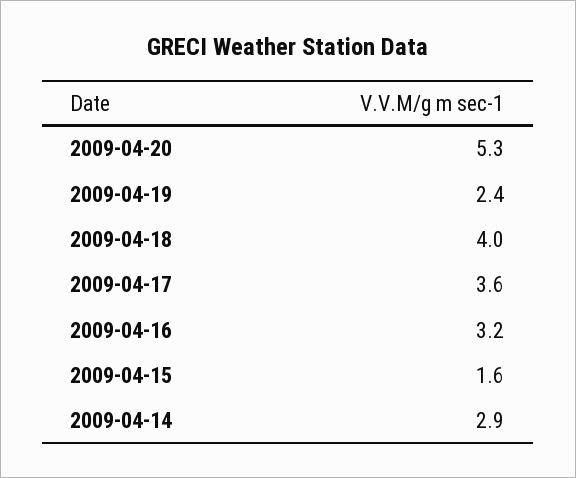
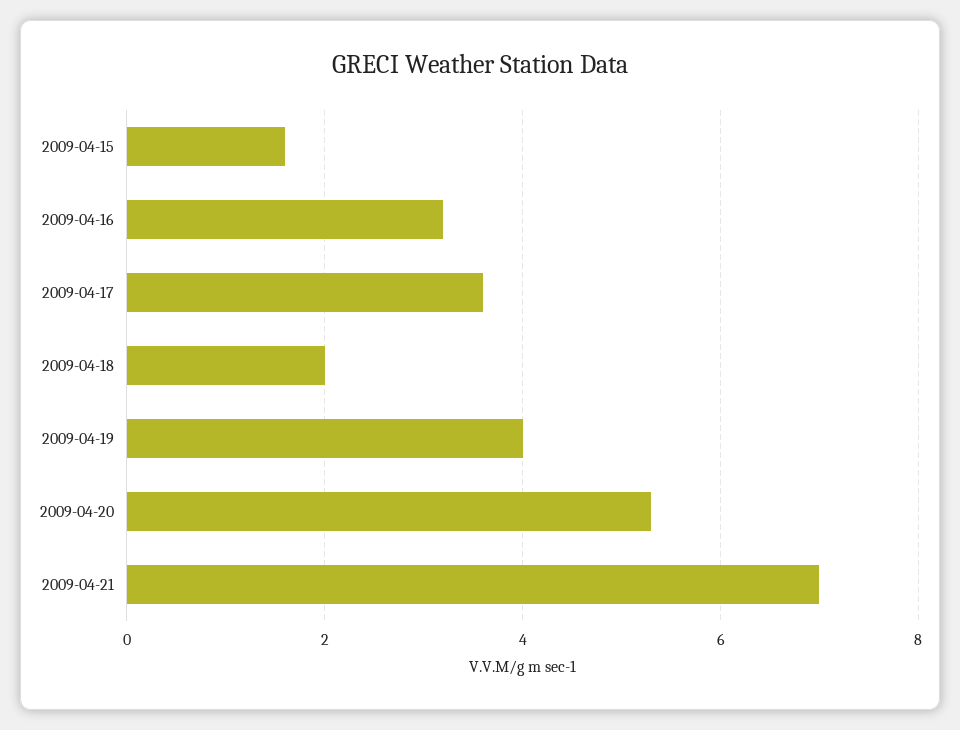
2009-04-19: 2.4 -> 4
2009-04-18: 4 -> 2
2009-04-14: 2.9 -> none
2009-04-21: none -> 7

